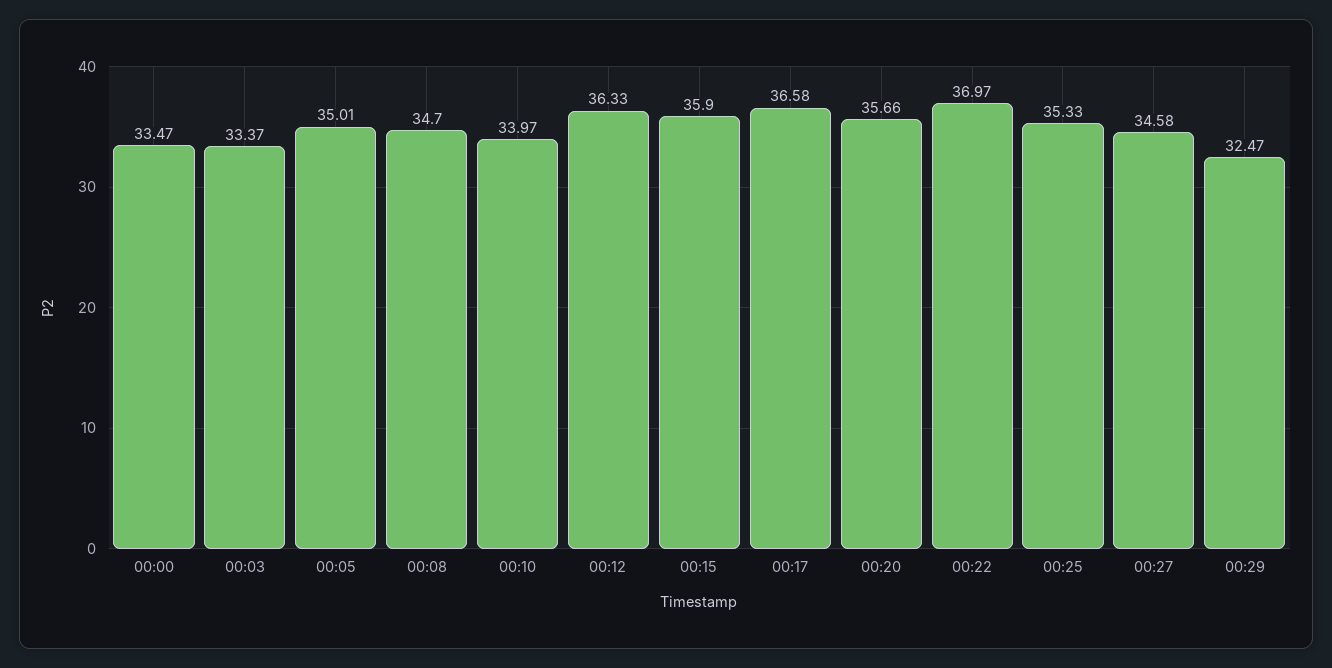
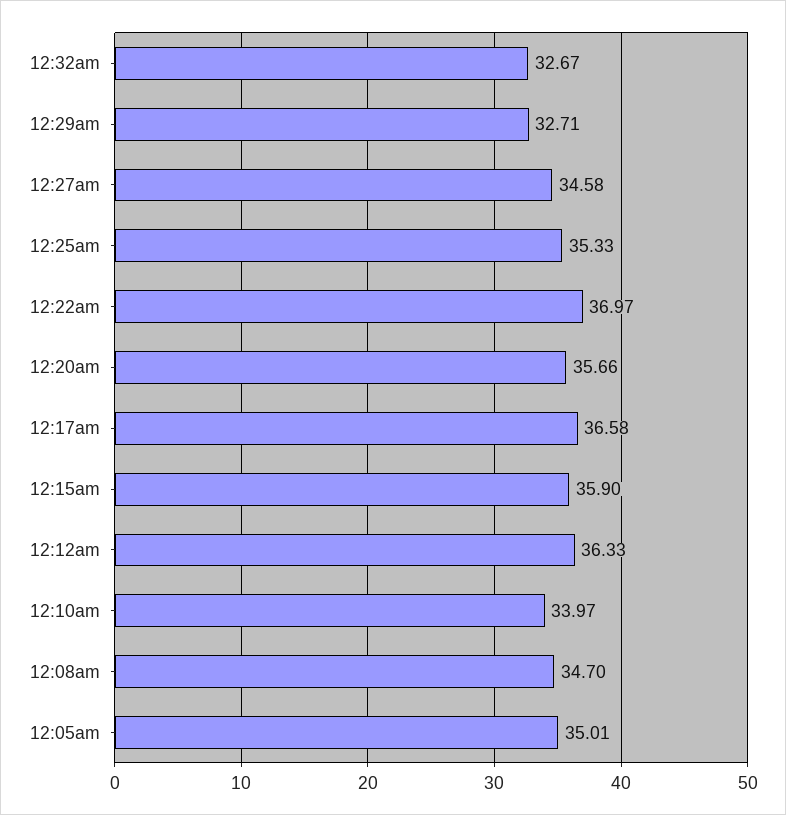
00:00: 33.47 -> none
00:03: 33.37 -> none
00:29: 32.47 -> 32.71
12:32am: none -> 32.67

